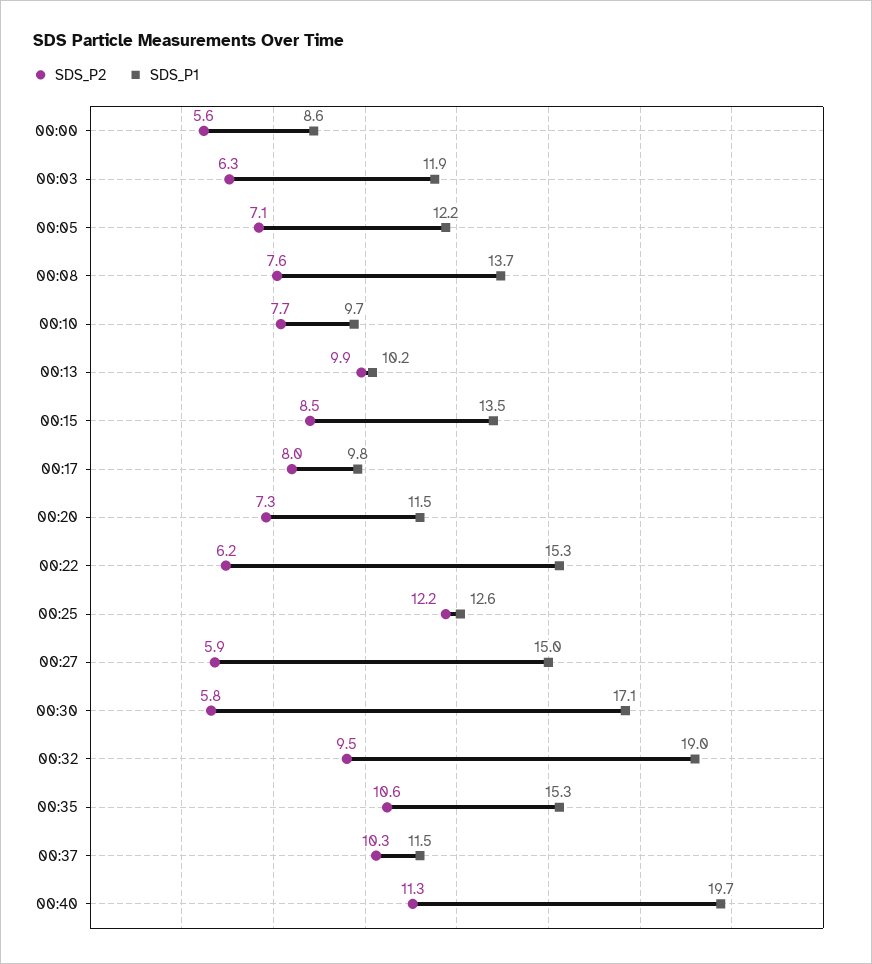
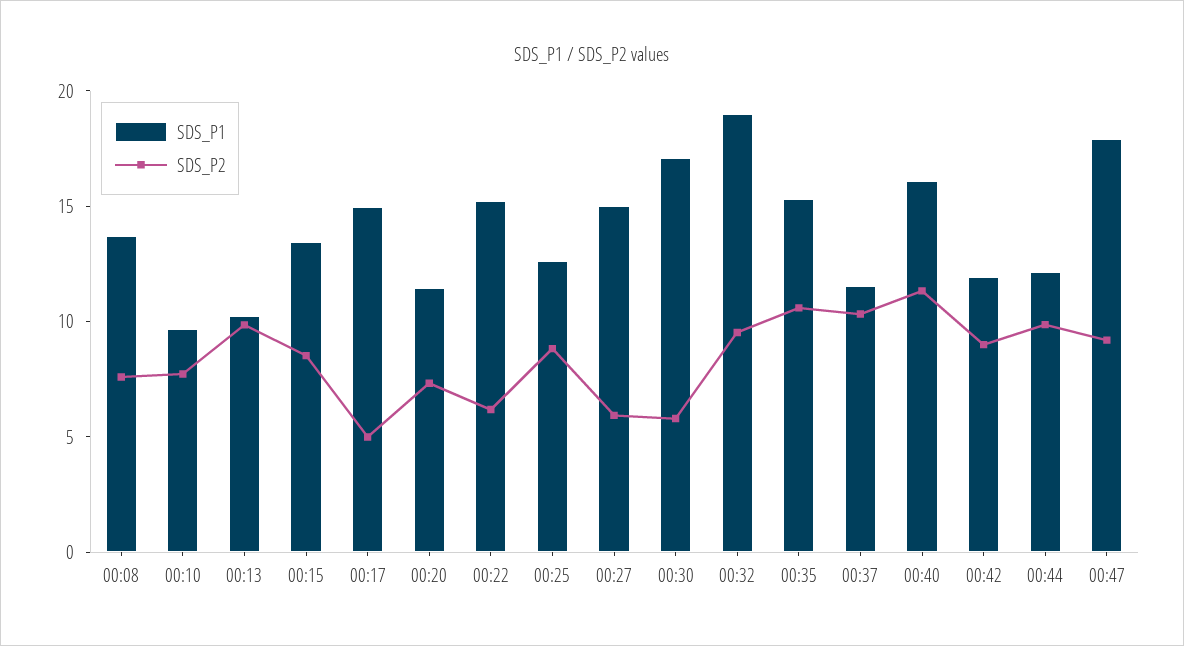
SDS_P2, 00:00: 5.6 -> none
SDS_P1, 00:00: 8.6 -> none
SDS_P2, 00:03: 6.3 -> none
SDS_P1, 00:03: 11.9 -> none
SDS_P2, 00:05: 7.1 -> none
SDS_P1, 00:05: 12.2 -> none
SDS_P2, 00:17: 8 -> 5
SDS_P1, 00:17: 9.8 -> 15
SDS_P2, 00:25: 12.2 -> 9
SDS_P1, 00:40: 19.7 -> 16
SDS_P1, 00:42: none -> 12
SDS_P2, 00:42: none -> 9
SDS_P1, 00:44: none -> 12
SDS_P2, 00:44: none -> 10
SDS_P1, 00:47: none -> 18
SDS_P2, 00:47: none -> 9

